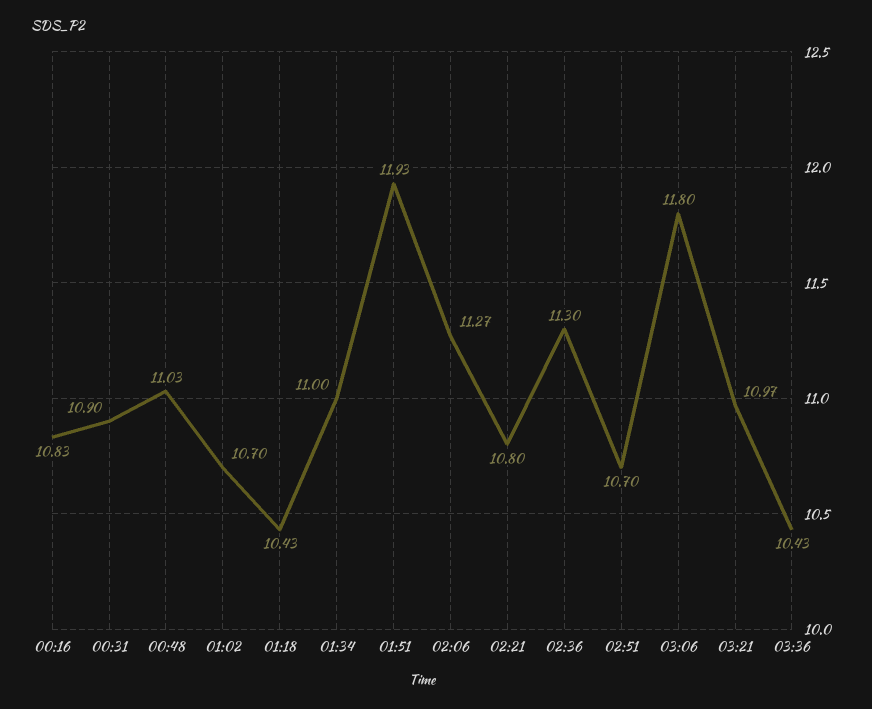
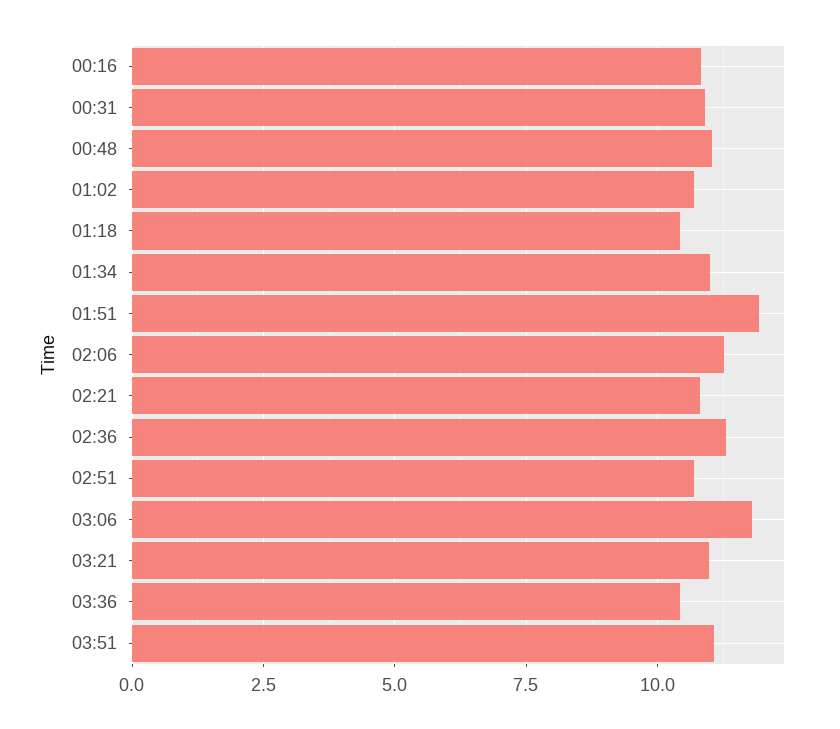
03:51: none -> 11

